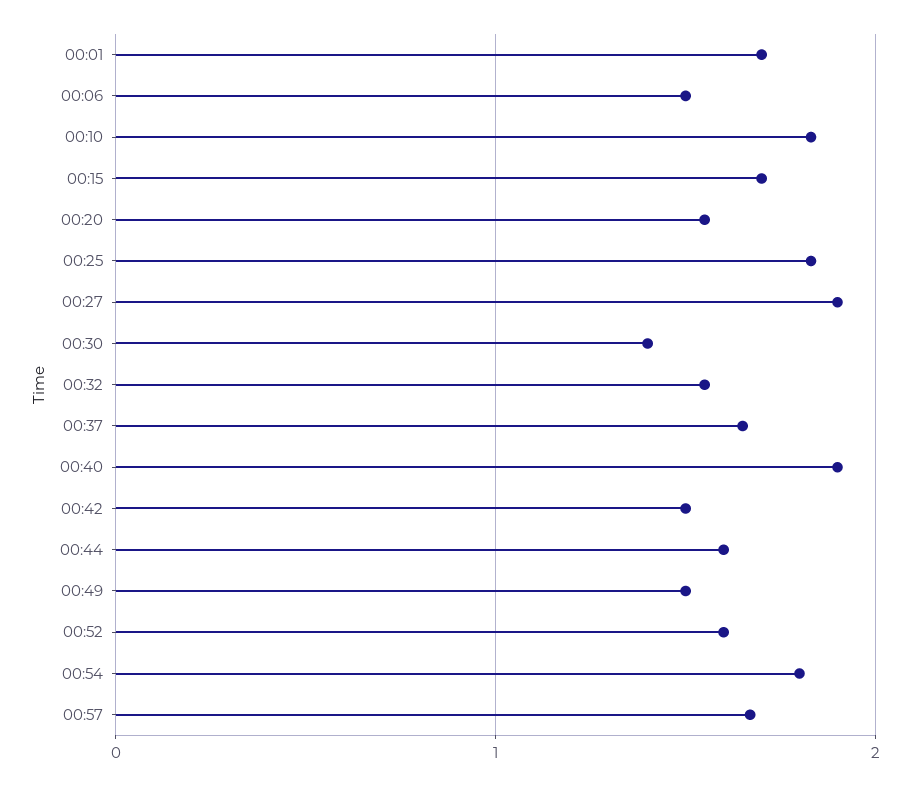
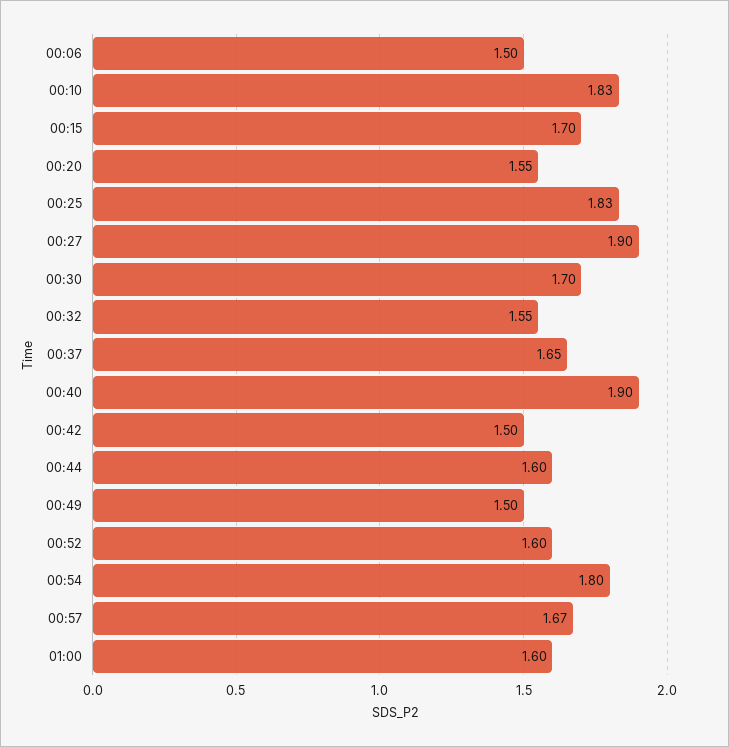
00:01: 1.7 -> none
00:30: 1.4 -> 1.7
01:00: none -> 1.6

